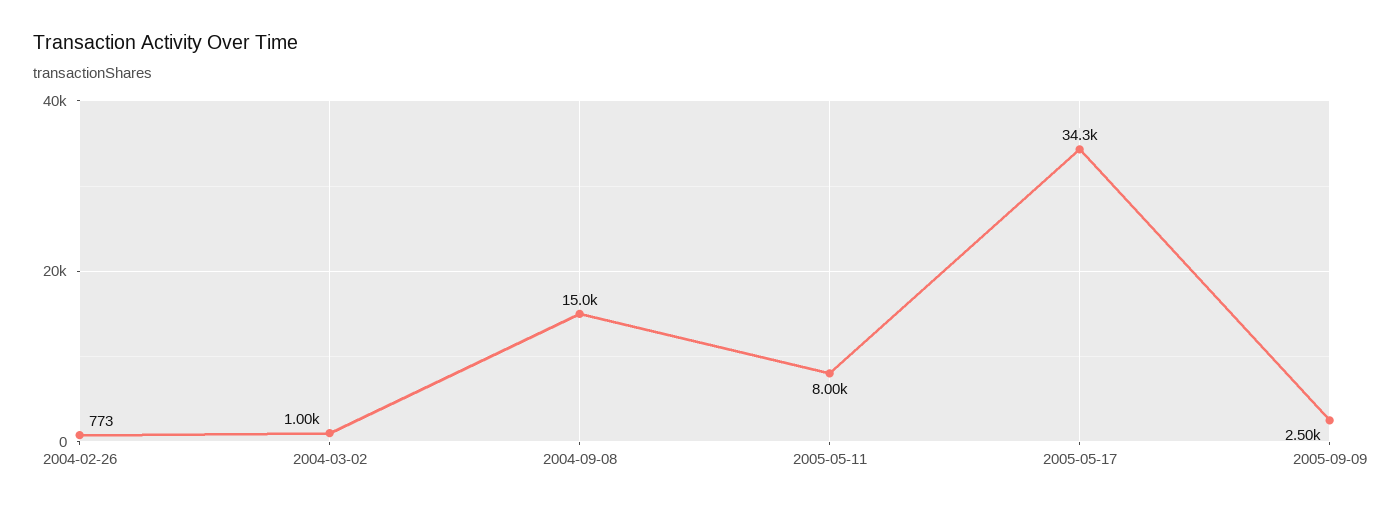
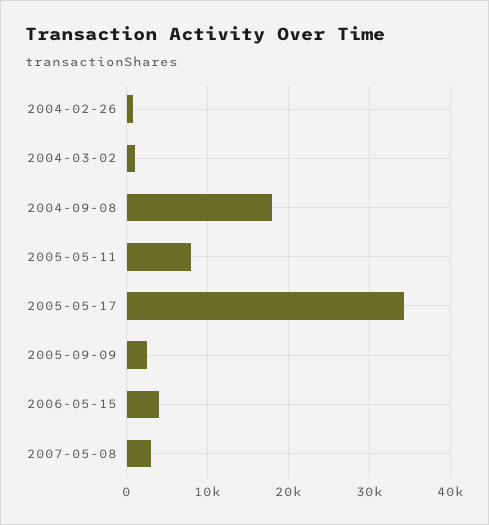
2004-09-08: 15000 -> 18000
2006-05-15: none -> 4000
2007-05-08: none -> 3000

